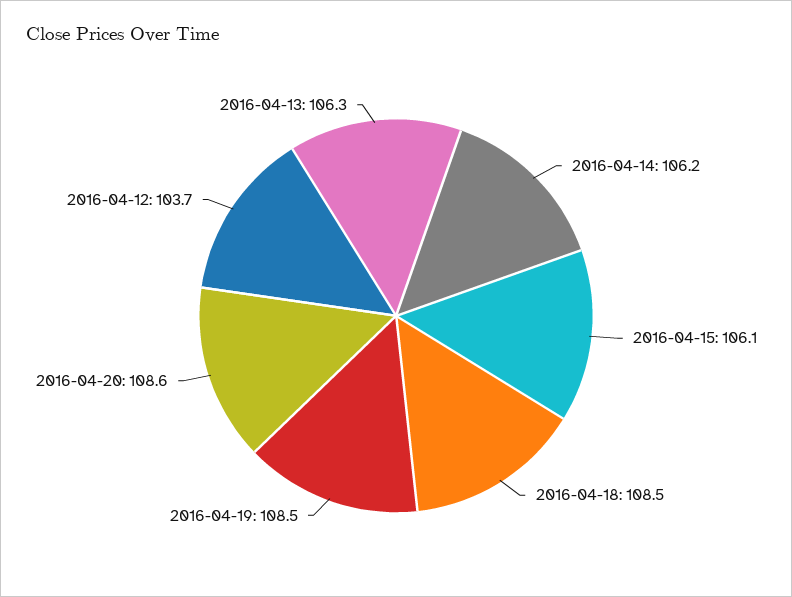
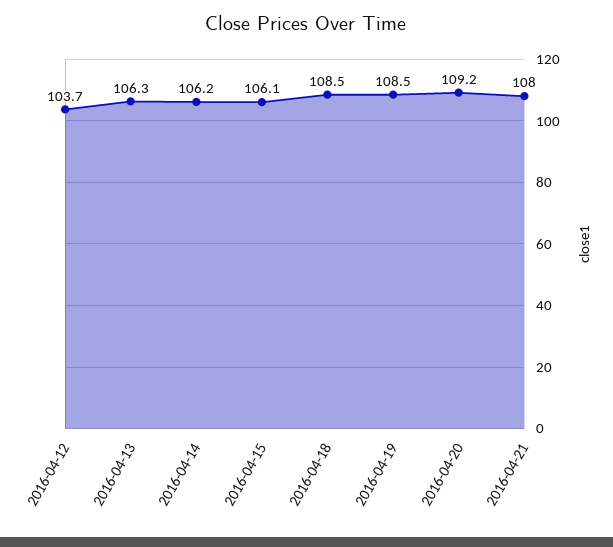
2016-04-20: 108.6 -> 109.2
2016-04-21: none -> 108

